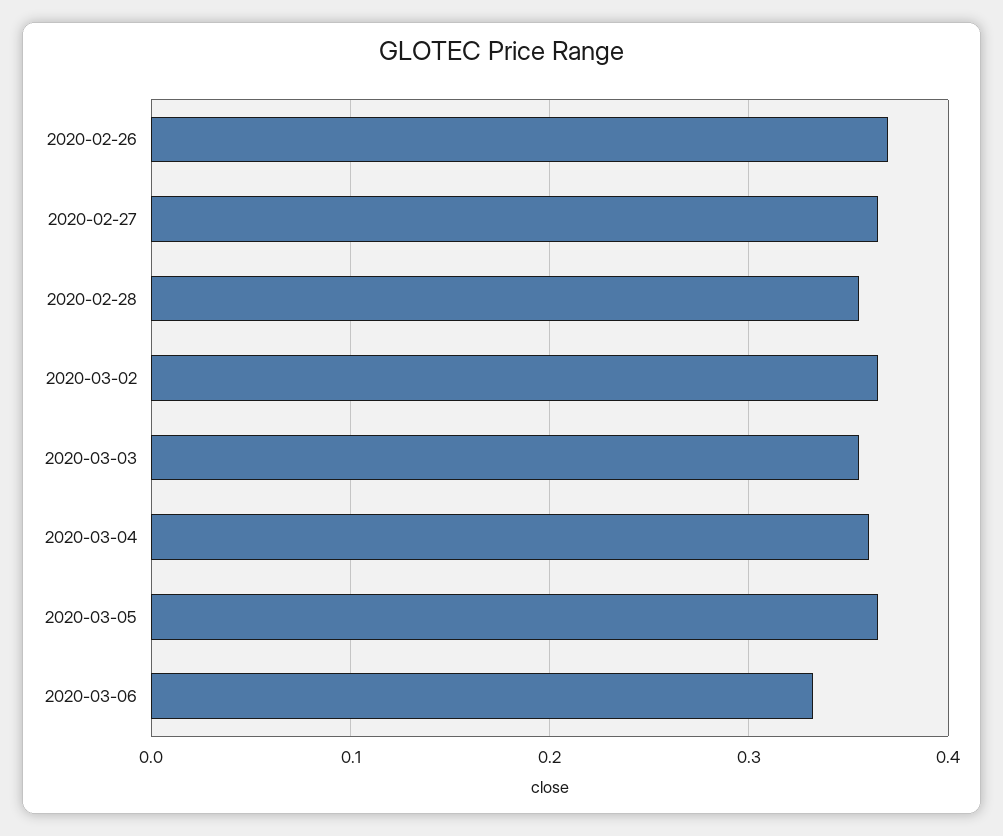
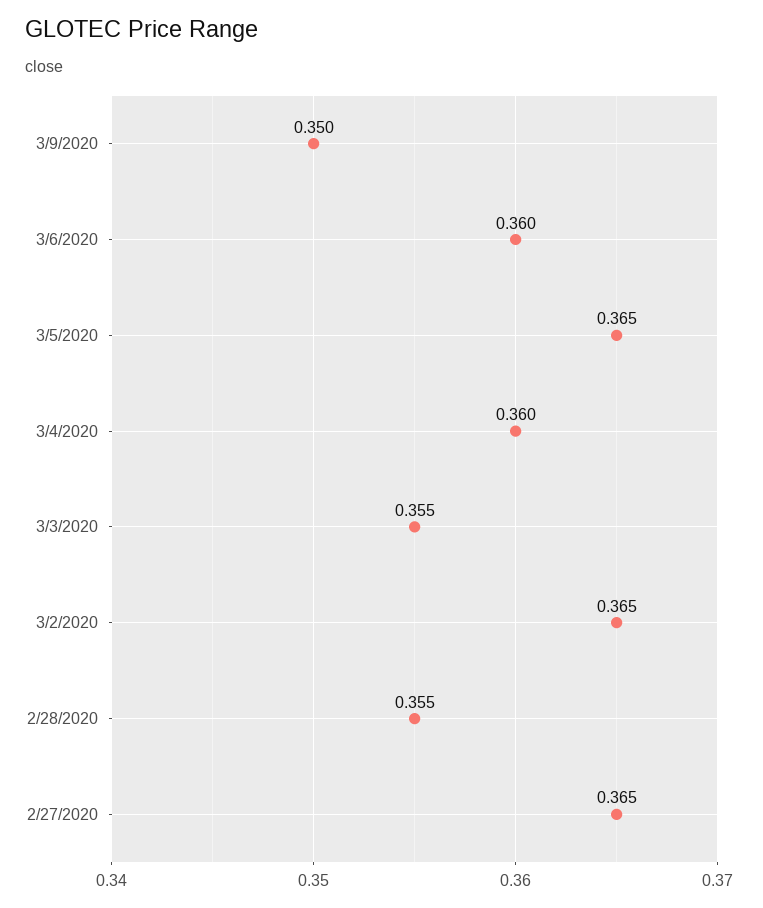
2020-02-26: 0.37 -> none
2020-03-06: 0.33 -> 0.36
3/9/2020: none -> 0.35

